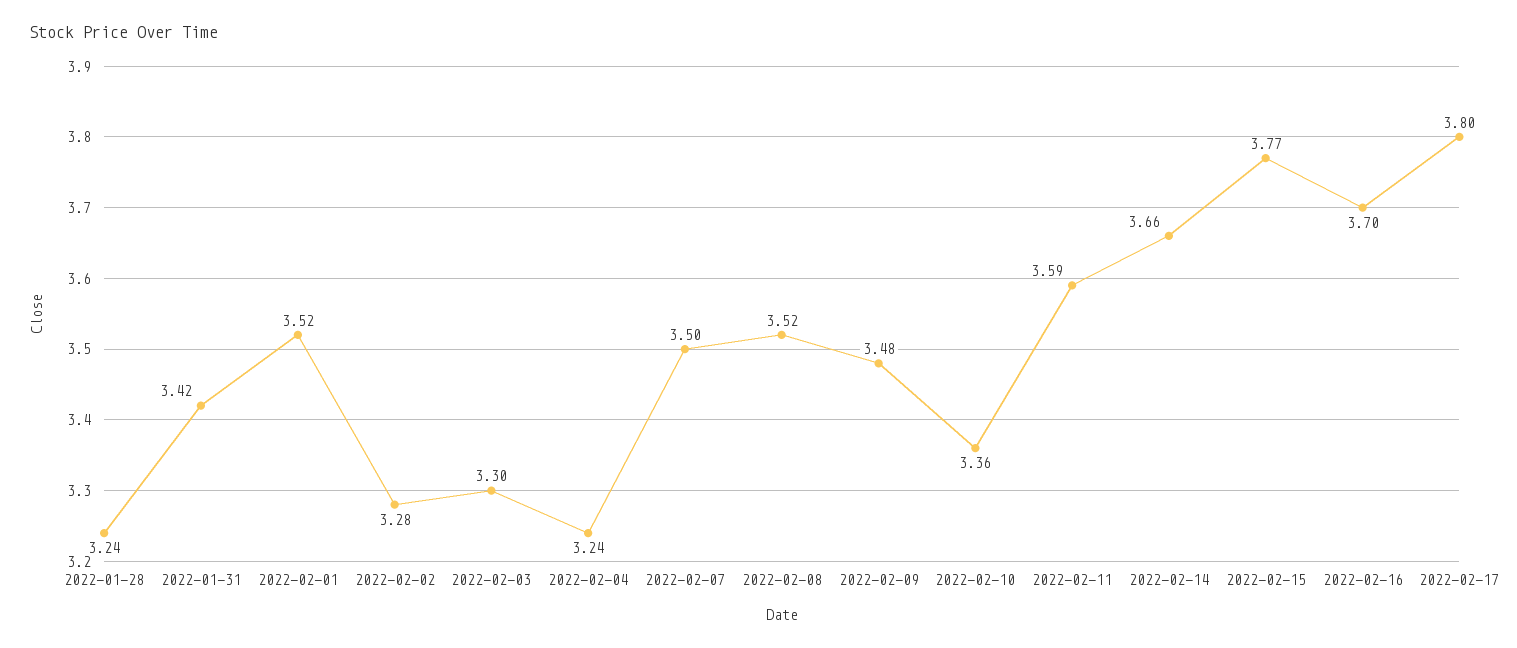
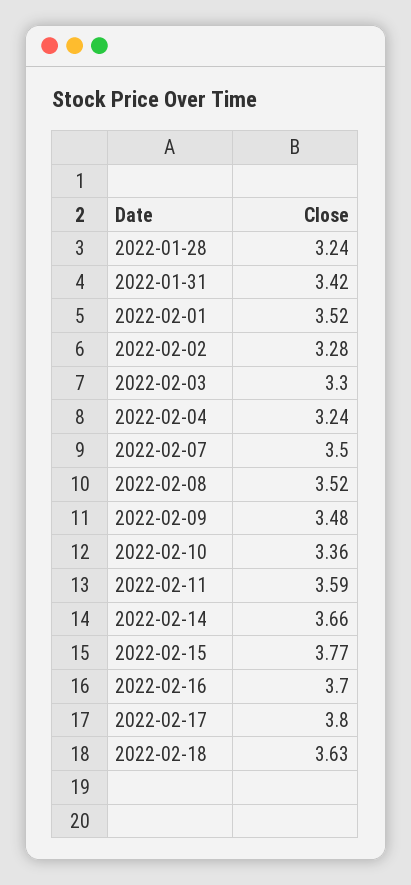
2022-02-18: none -> 3.63

